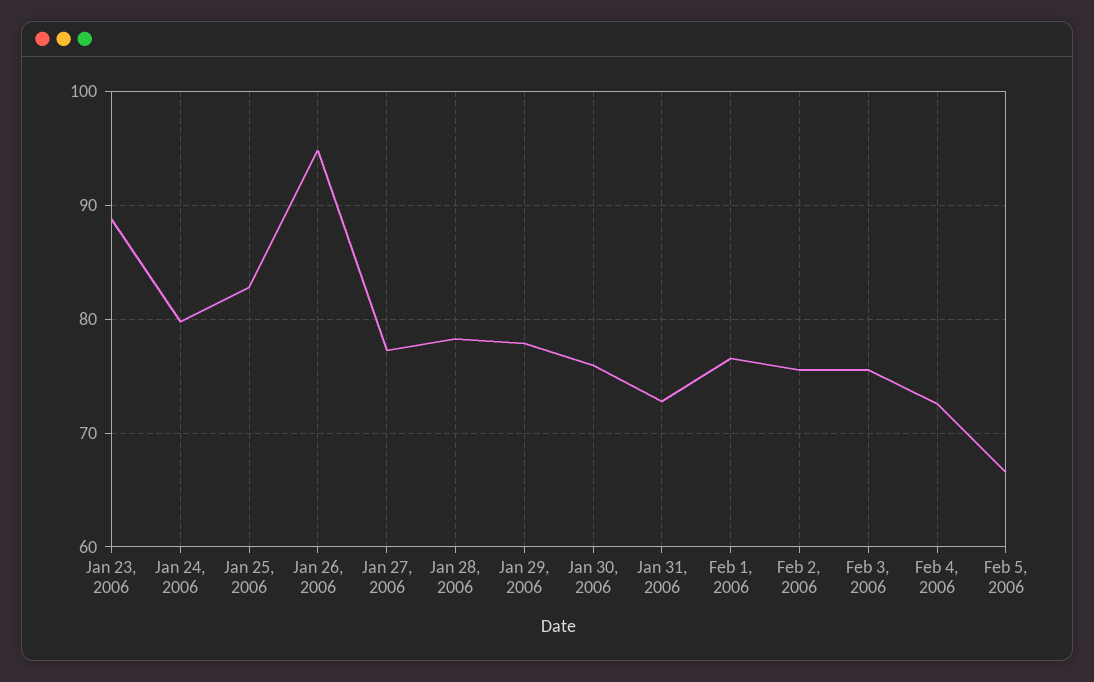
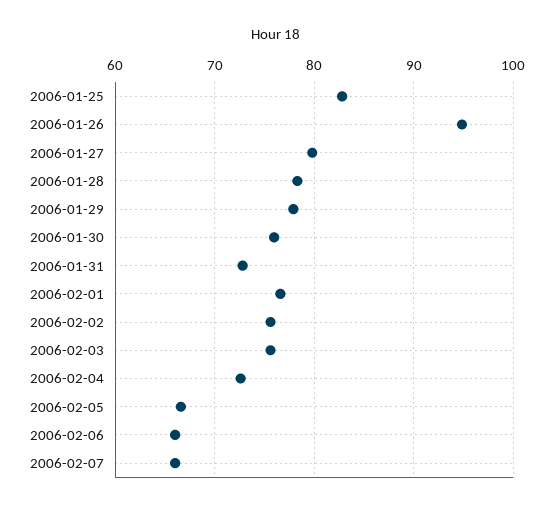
Jan 23, 2006: 89 -> none
Jan 24, 2006: 80 -> none
Jan 27, 2006: 77 -> 80
2006-02-06: none -> 66
2006-02-07: none -> 66

